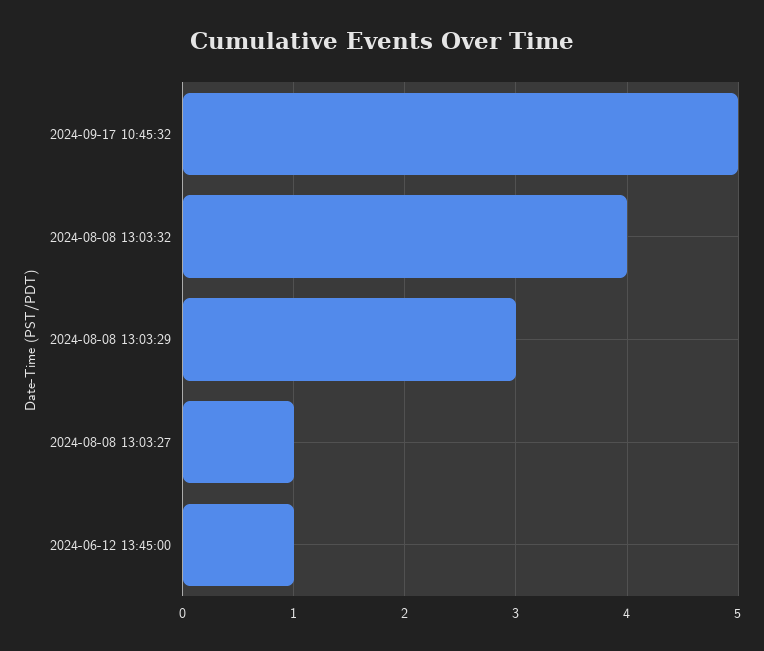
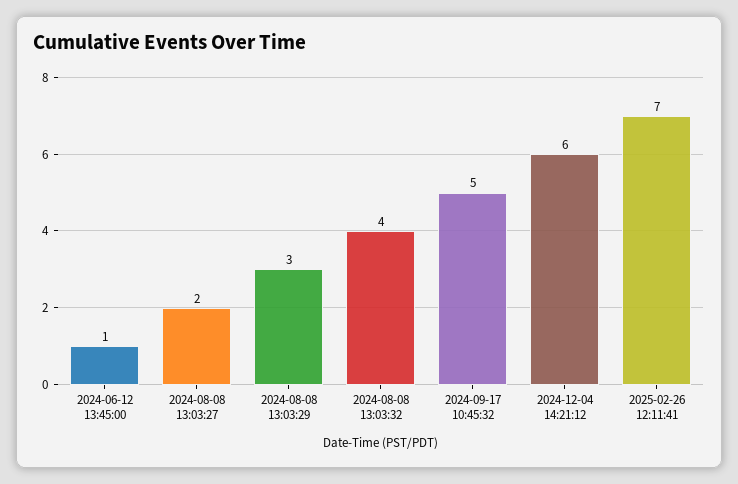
2024-08-08 13:03:27: 1 -> 2
2024-12-04 14:21:12: none -> 6
2025-02-26 12:11:41: none -> 7

